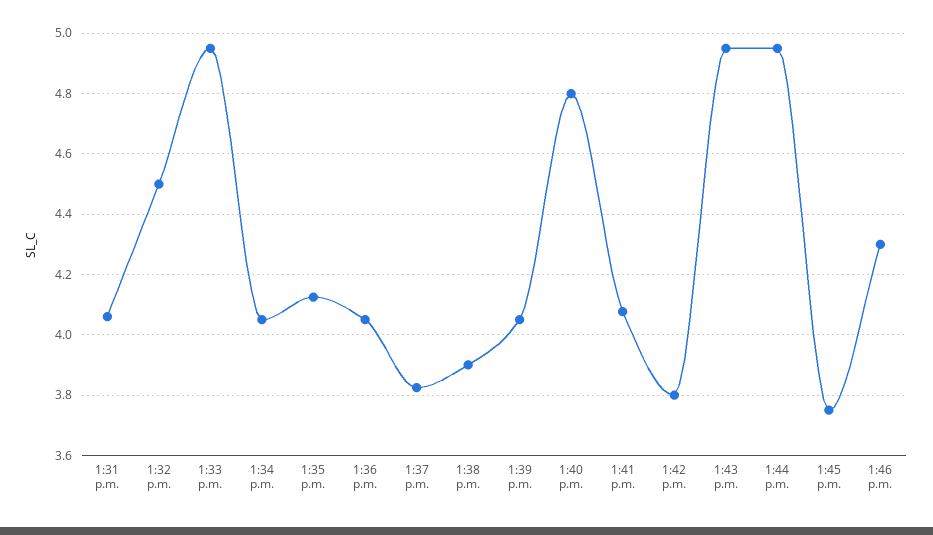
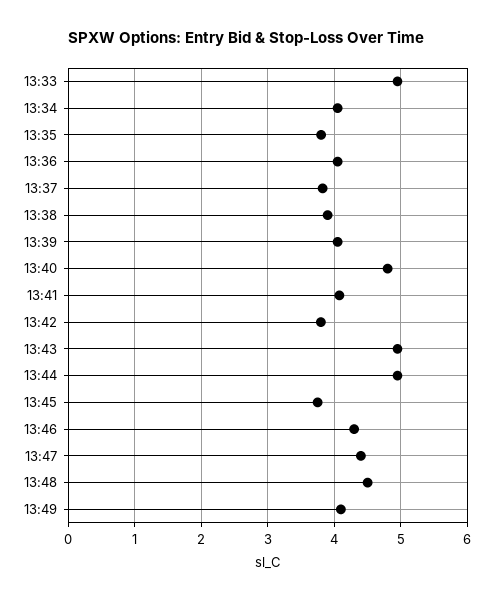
1:31 p.m.: 4.06 -> none
1:32 p.m.: 4.5 -> none
1:35 p.m.: 4.12 -> 3.8
13:47: none -> 4.4
13:48: none -> 4.5
13:49: none -> 4.1

